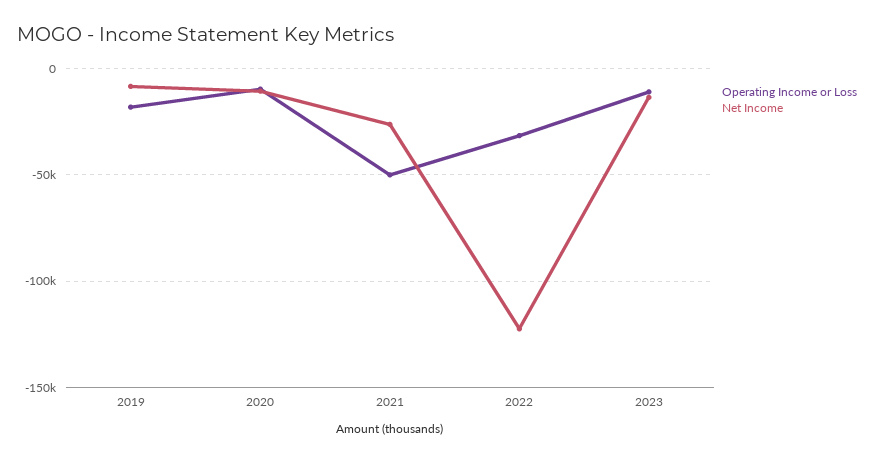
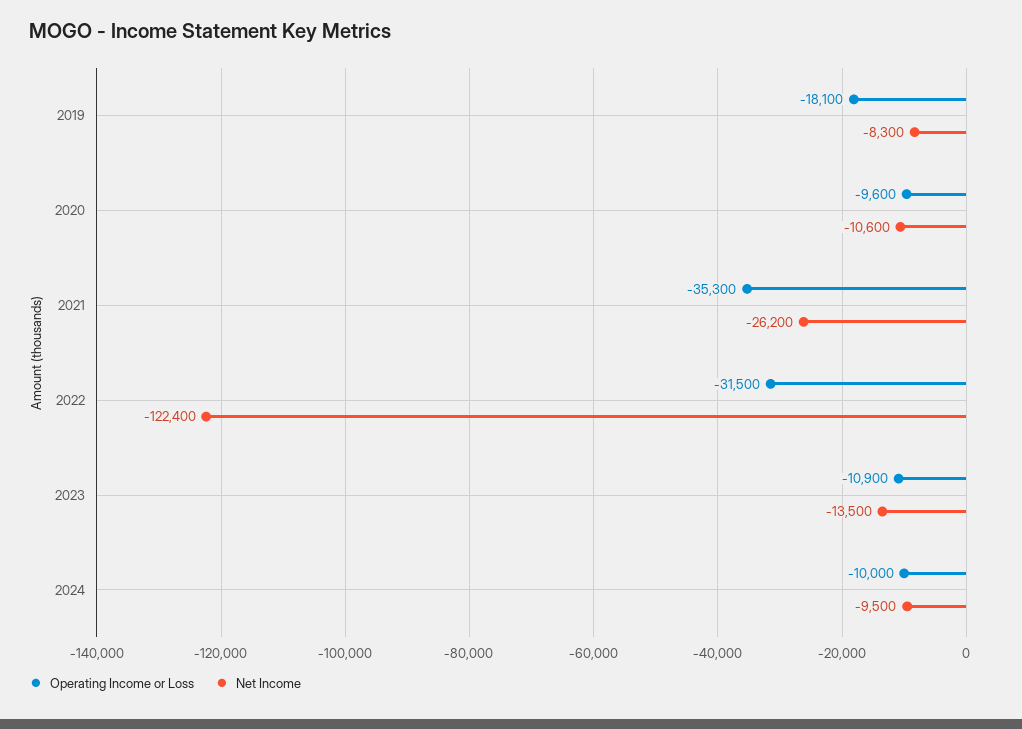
Operating Income or Loss, 2021: -50000 -> -35300
Operating Income or Loss, 2024: none -> -10000
Net Income, 2024: none -> -9500

